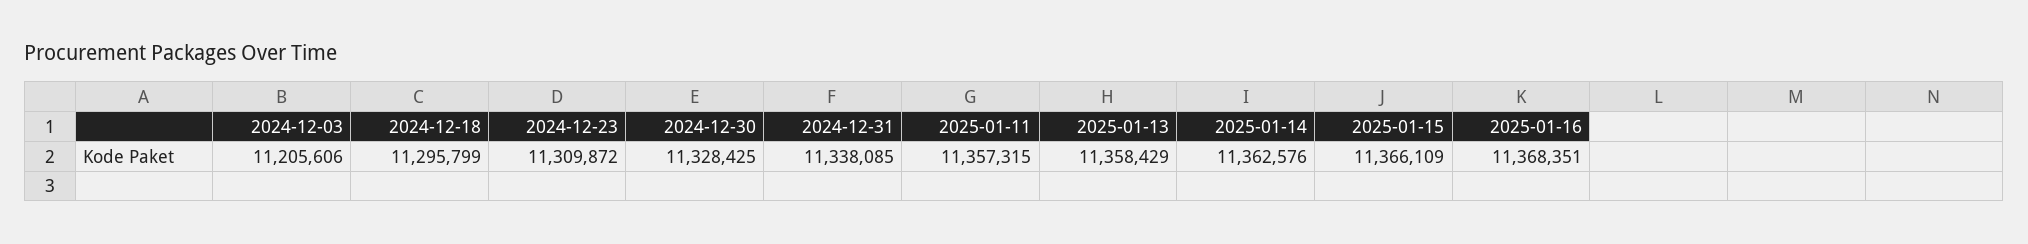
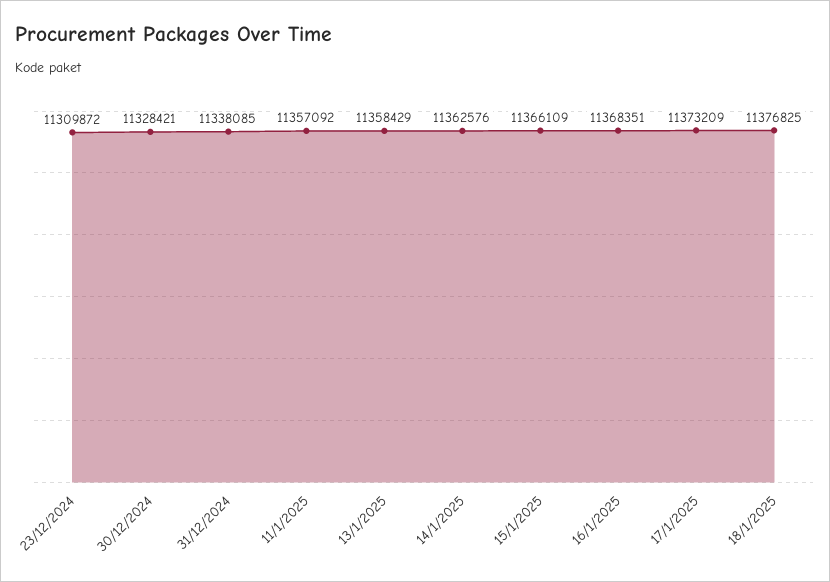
2024-12-03: 11205606 -> none
2024-12-18: 11295799 -> none
2024-12-30: 11328425 -> 11328421
2025-01-11: 11357315 -> 11357092
17/1/2025: none -> 11373209
18/1/2025: none -> 11376825

